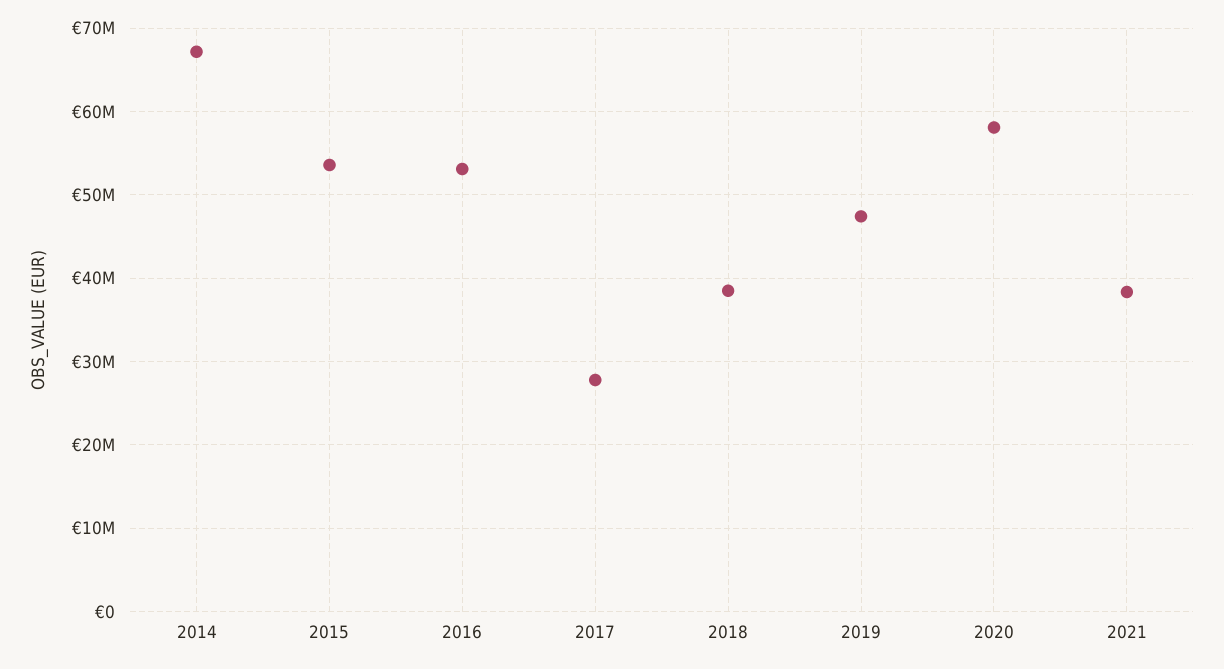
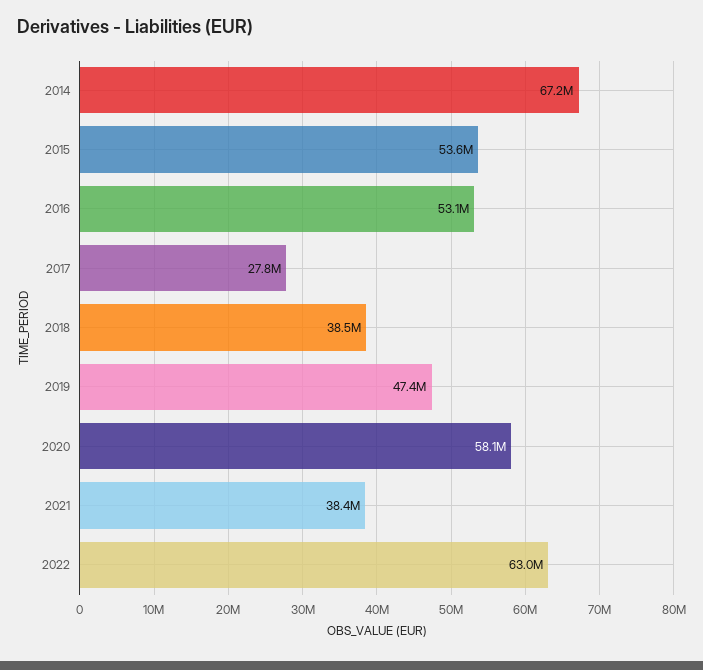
2022: none -> 63000000

